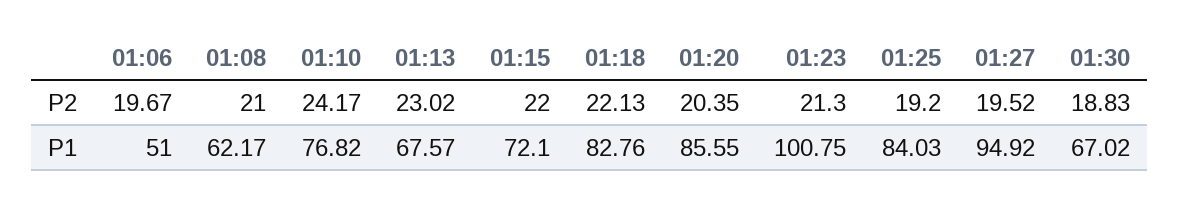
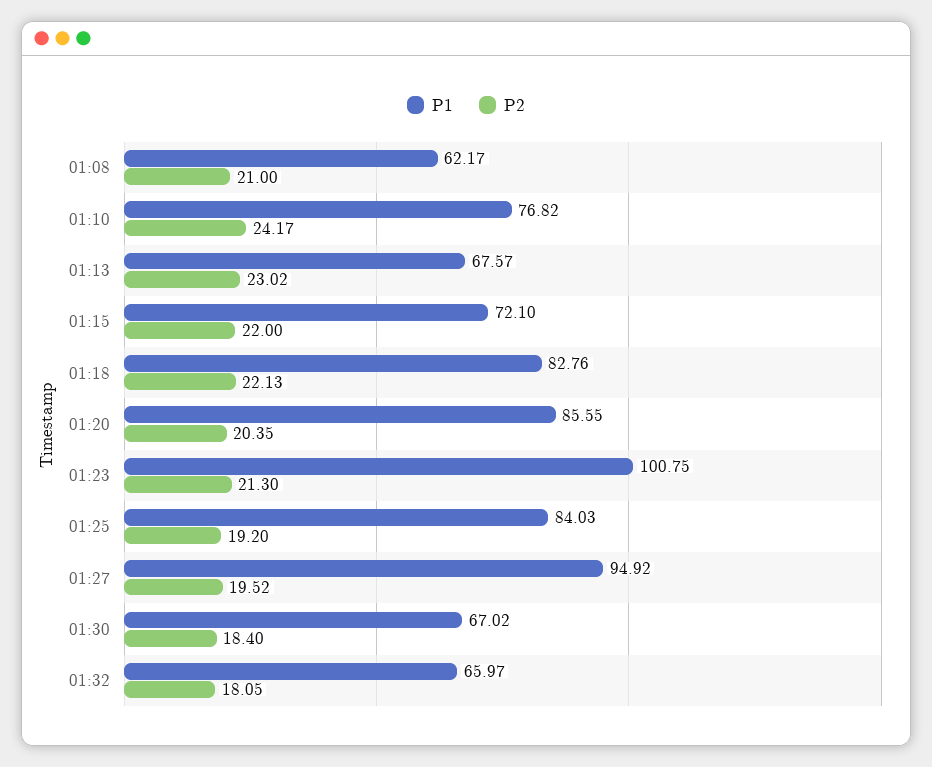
P2, 01:06: 19.67 -> none
P2, 01:30: 18.83 -> 18.4
P1, 01:06: 51 -> none
P1, 01:32: none -> 65.97
P2, 01:32: none -> 18.05

